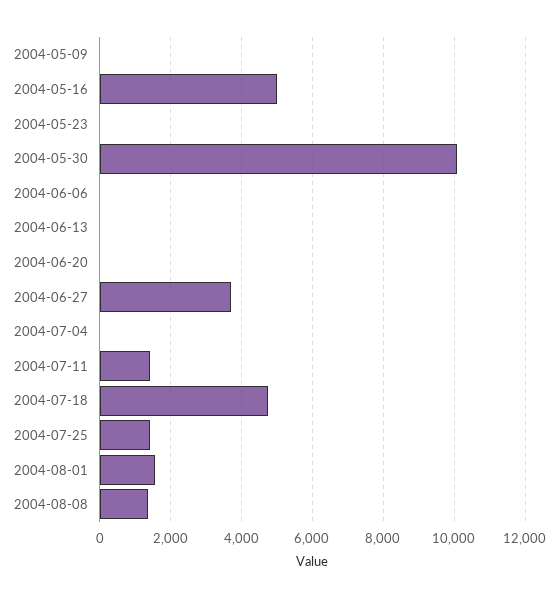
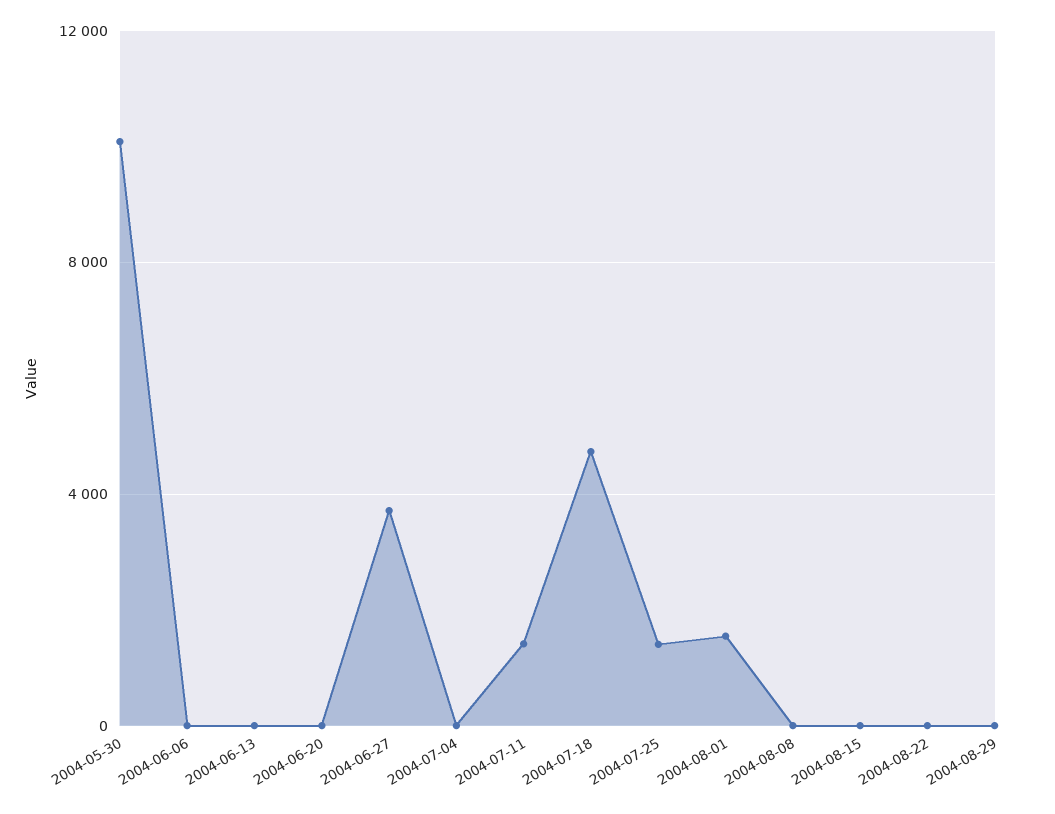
2004-05-09: 0 -> none
2004-05-16: 5000 -> none
2004-05-23: 0 -> none
2004-08-08: 1400 -> 0
2004-08-15: none -> 0
2004-08-22: none -> 0
2004-08-29: none -> 0

